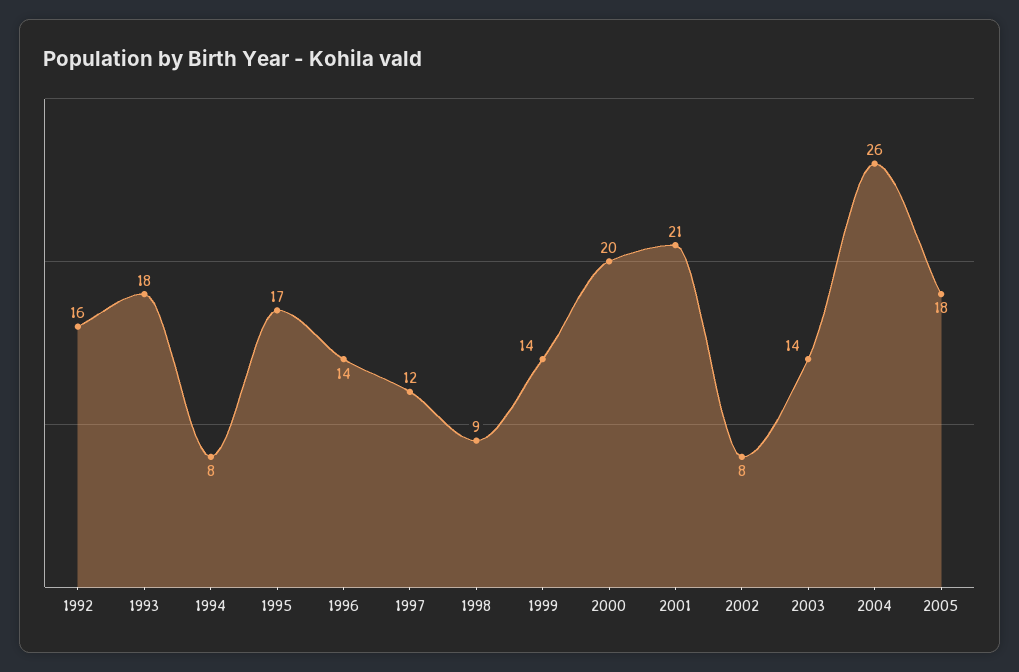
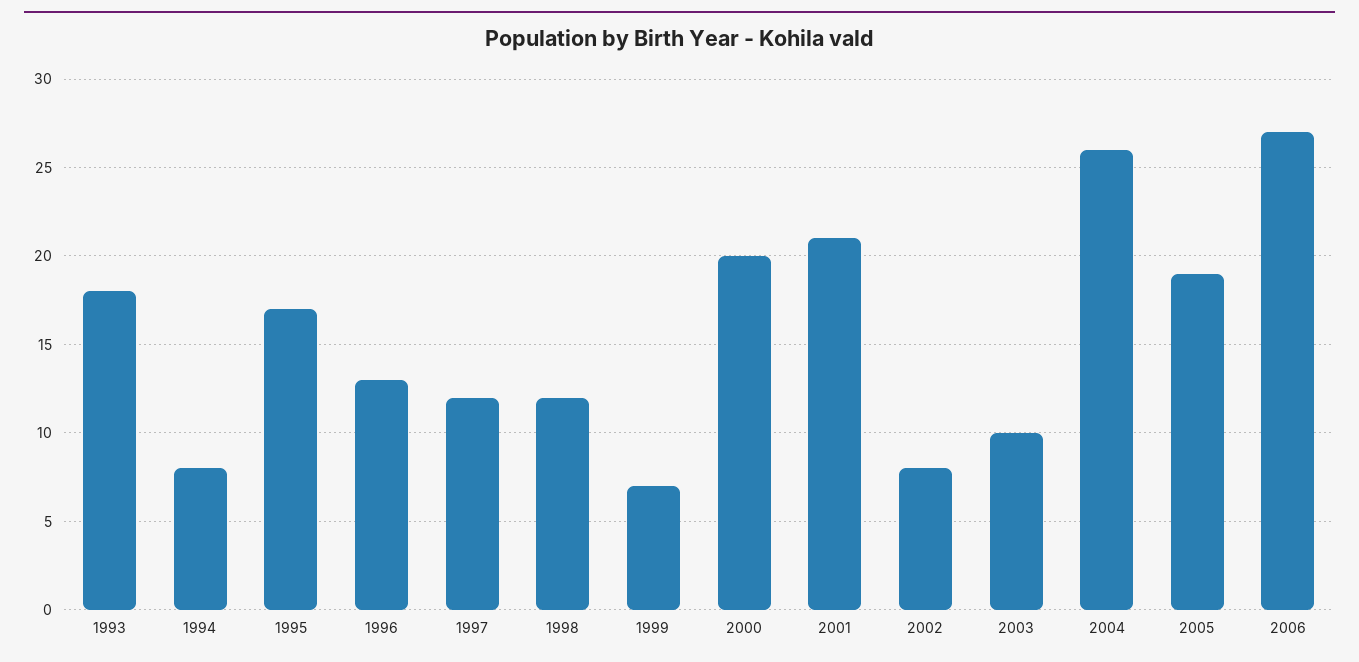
1992: 16 -> none
1996: 14 -> 13
1998: 9 -> 12
1999: 14 -> 7
2003: 14 -> 10
2005: 18 -> 19
2006: none -> 27

